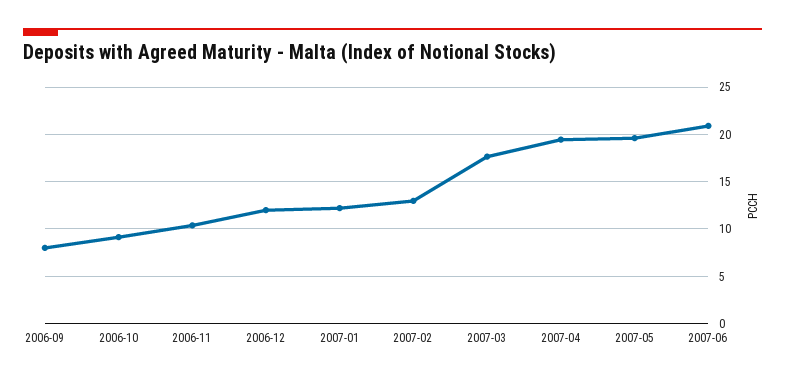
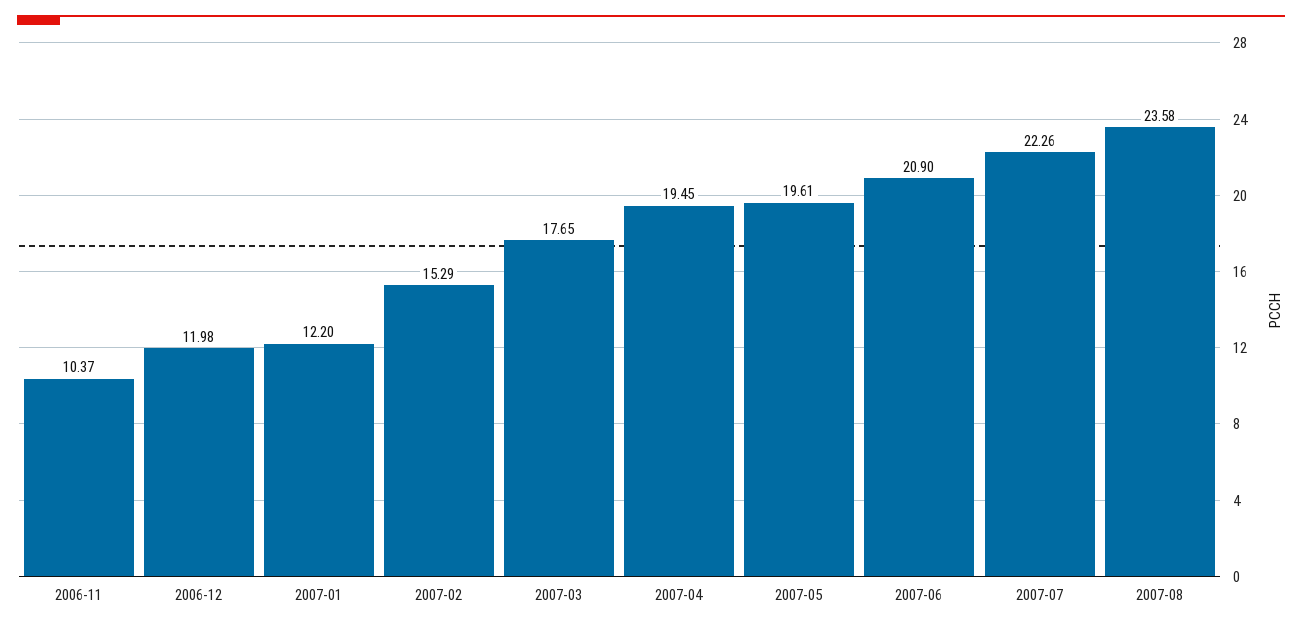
2006-09: 8 -> none
2006-10: 9 -> none
2007-02: 13 -> 15.29
2007-07: none -> 22.26
2007-08: none -> 23.58

